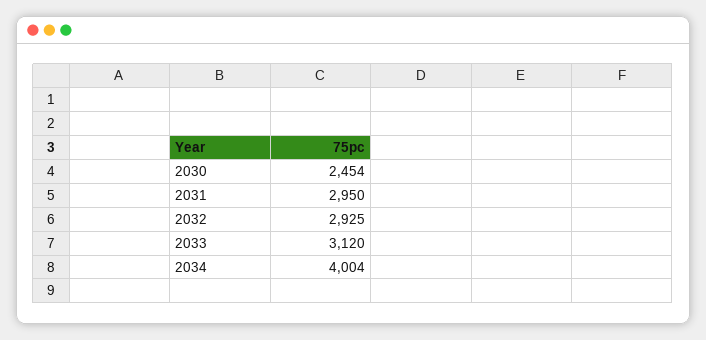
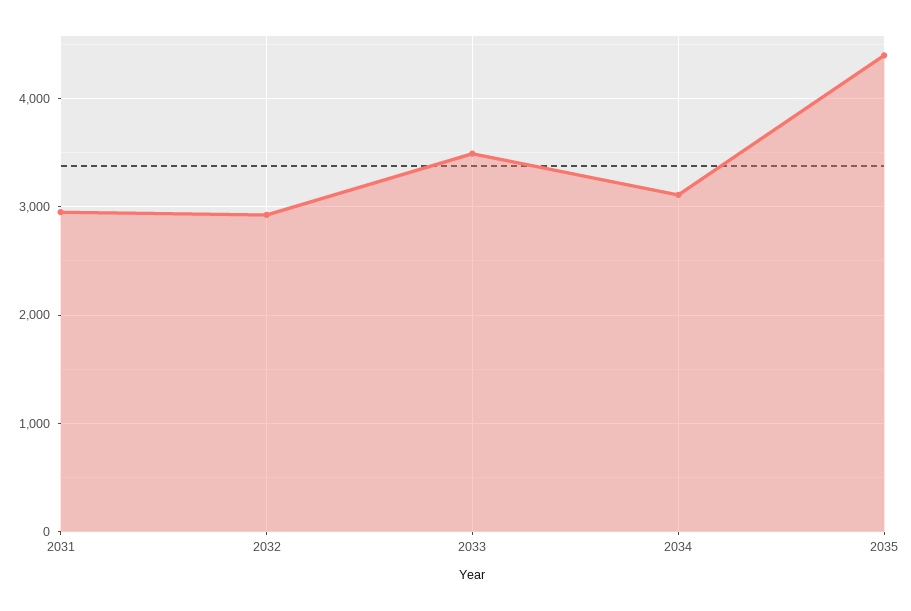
2030: 2454 -> none
2033: 3120 -> 3500
2034: 4004 -> 3100
2035: none -> 4400

